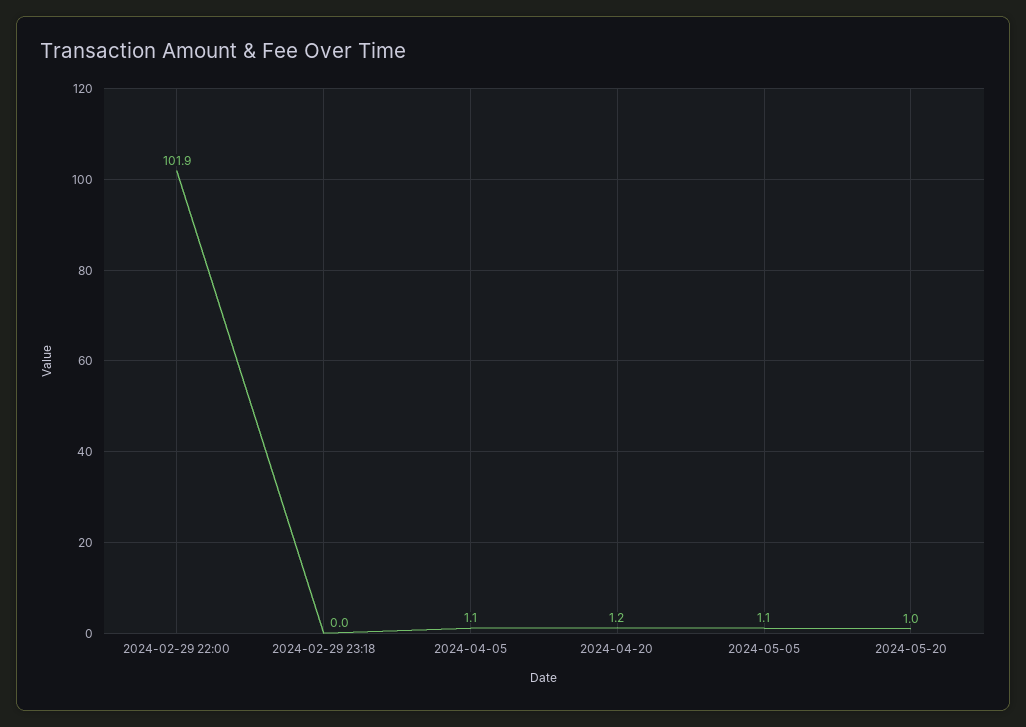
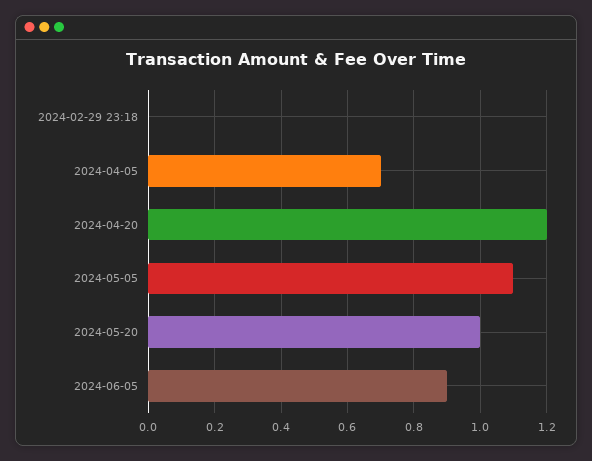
2024-02-29 22:00: 101.9 -> none
2024-04-05: 1.1 -> 0.7
2024-06-05: none -> 0.9

